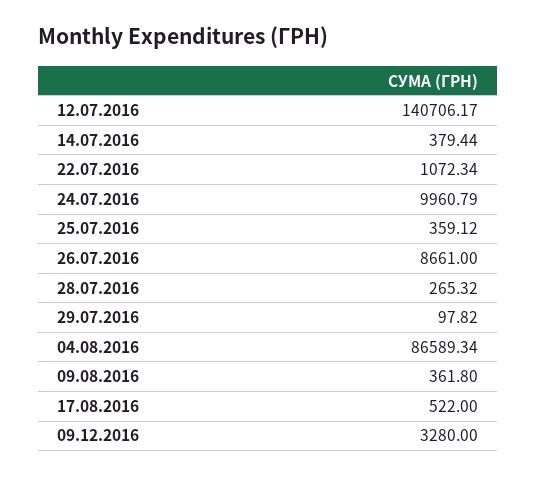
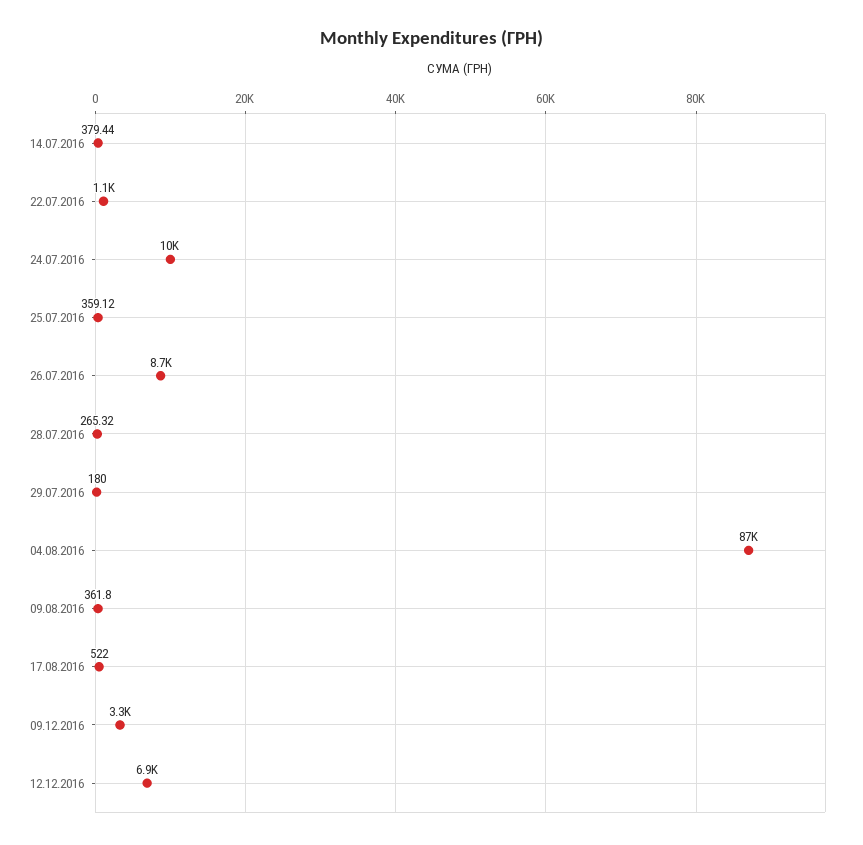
12.07.2016: 140706.17 -> none
29.07.2016: 97.82 -> 180
12.12.2016: none -> 6900

